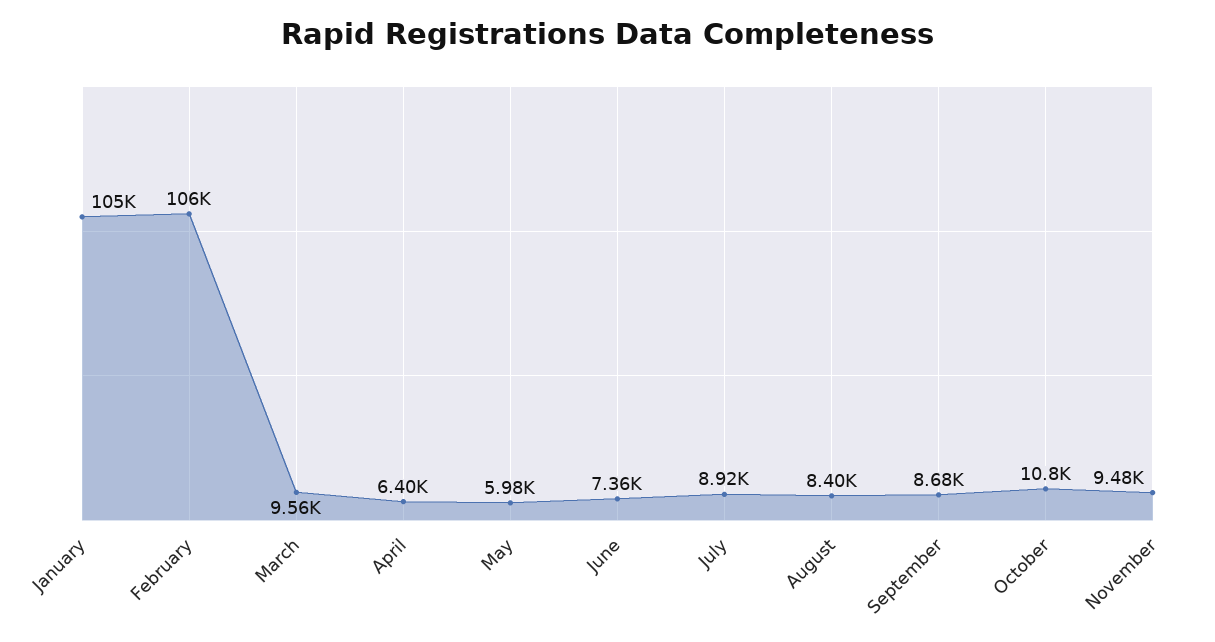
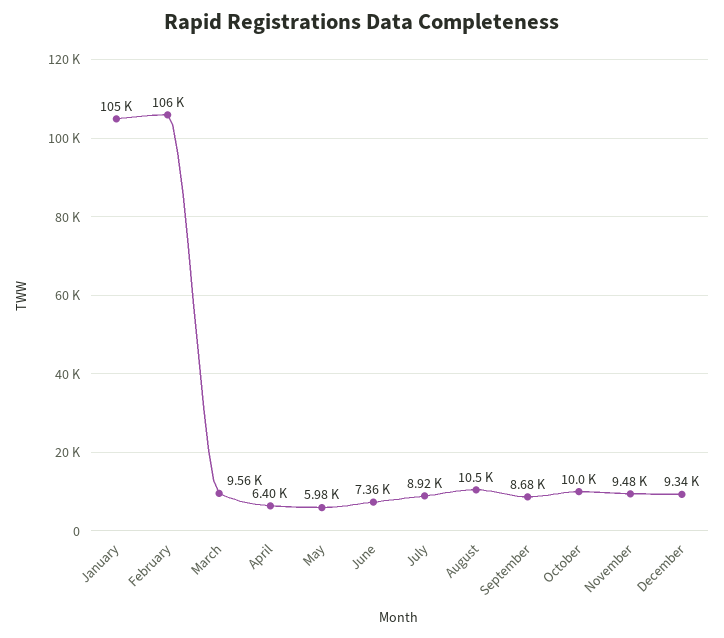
August: 8400 -> 10500
October: 10800 -> 10000
December: none -> 9340

